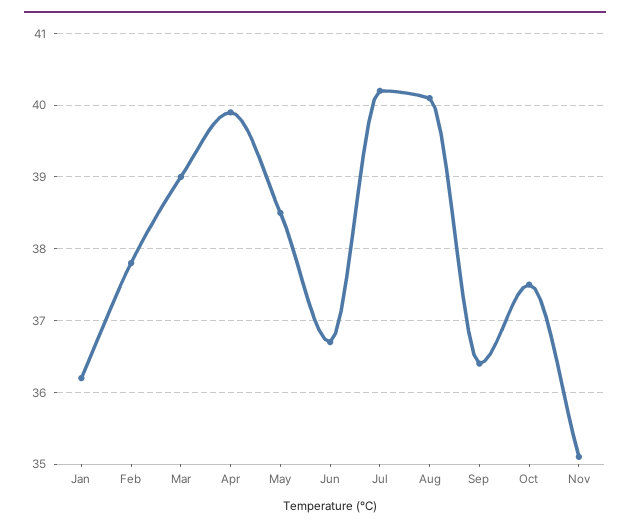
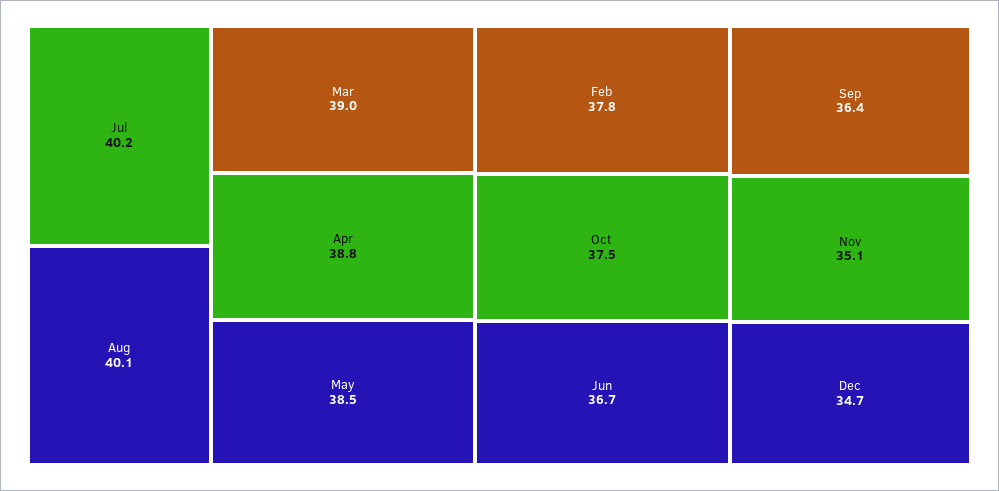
Jan: 36.2 -> none
Apr: 39.9 -> 38.8
Dec: none -> 34.7

